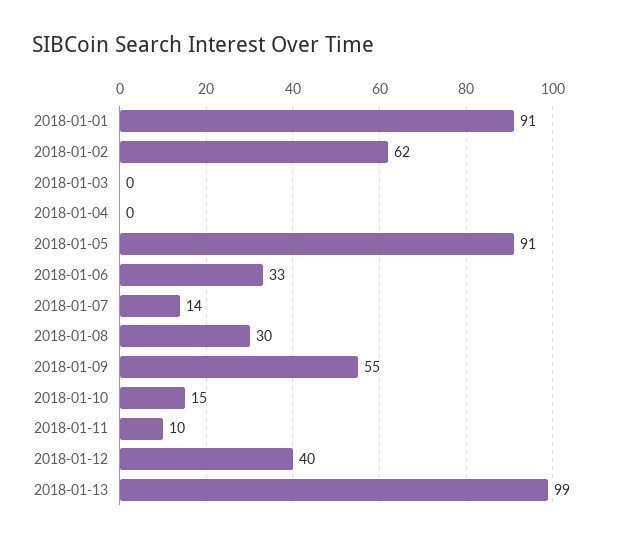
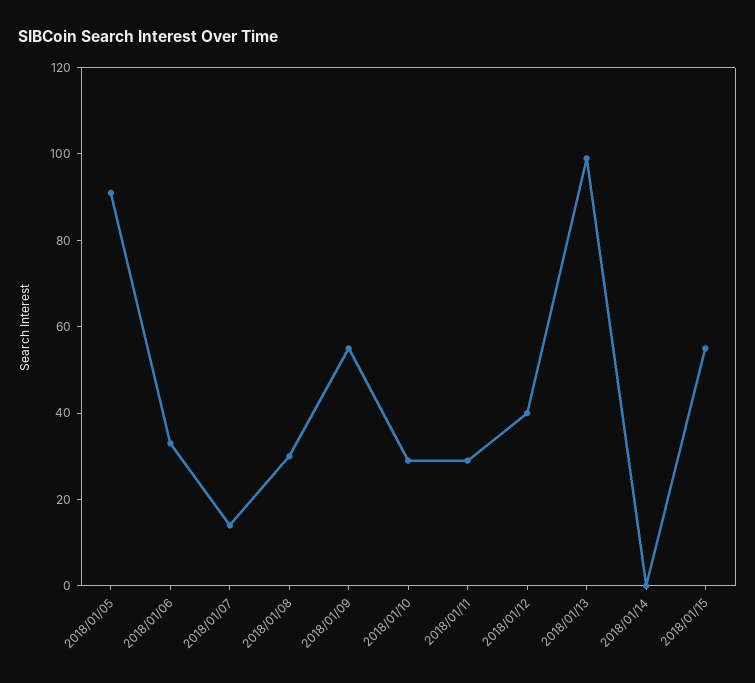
2018-01-01: 91 -> none
2018-01-02: 62 -> none
2018-01-03: 0 -> none
2018-01-04: 0 -> none
2018-01-10: 15 -> 30
2018-01-11: 10 -> 30
2018/01/14: none -> 0
2018/01/15: none -> 55

